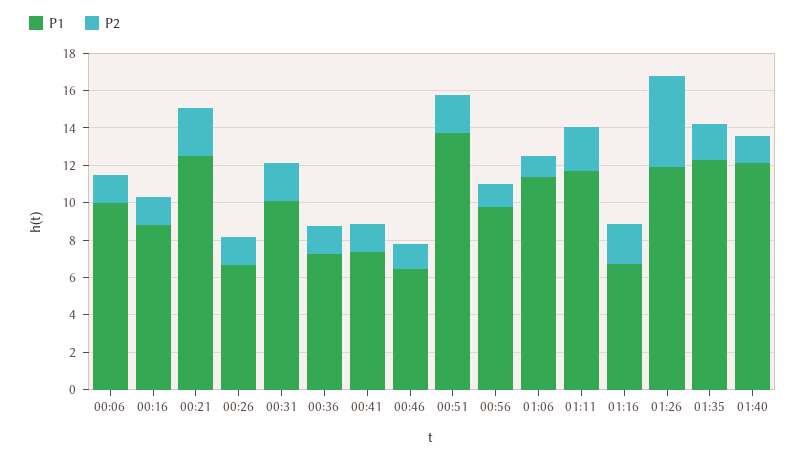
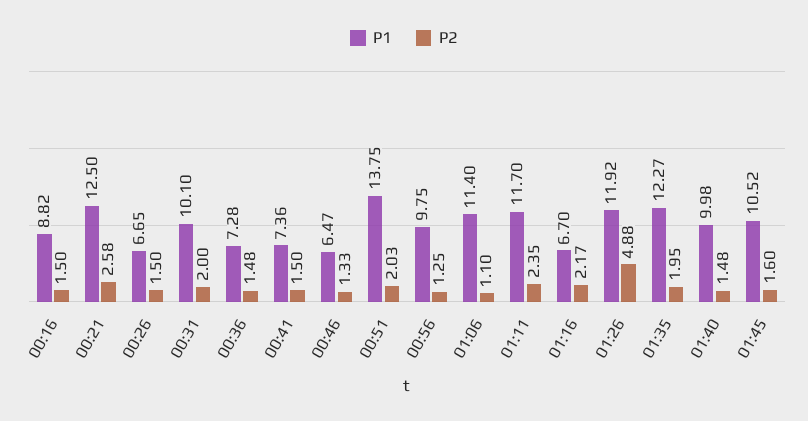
P1, 00:06: 10 -> none
P2, 00:06: 1.5 -> none
P1, 01:40: 12 -> 9.98
P1, 01:45: none -> 10.52
P2, 01:45: none -> 1.6

